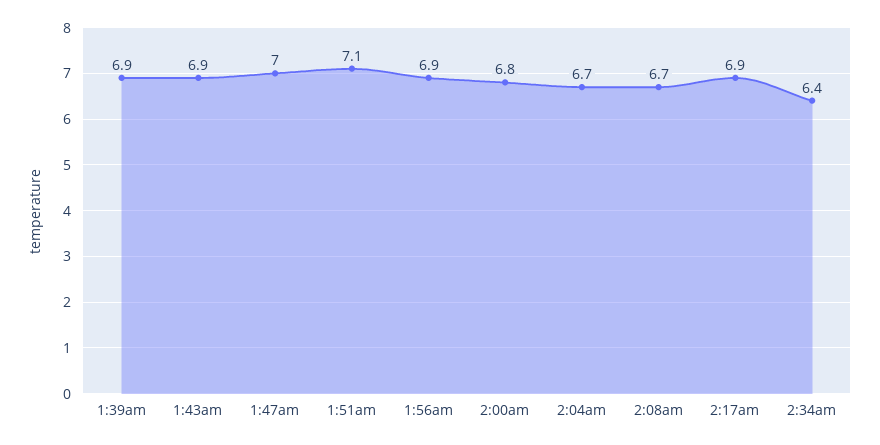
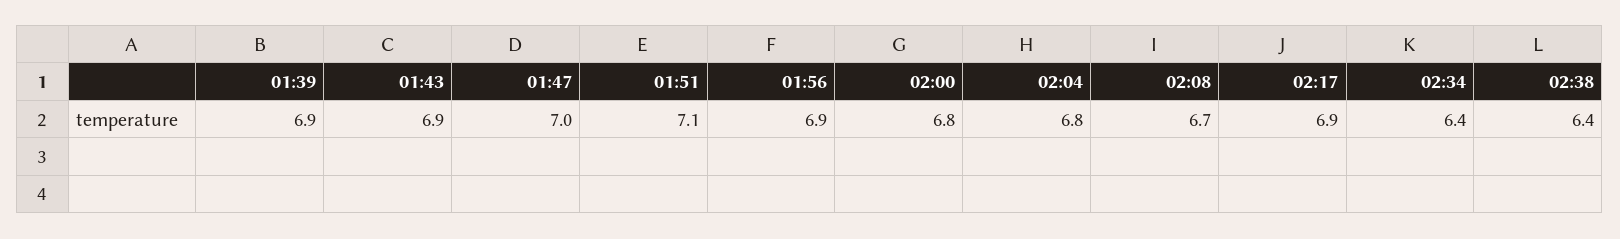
2:04am: 6.7 -> 6.8
02:38: none -> 6.4

